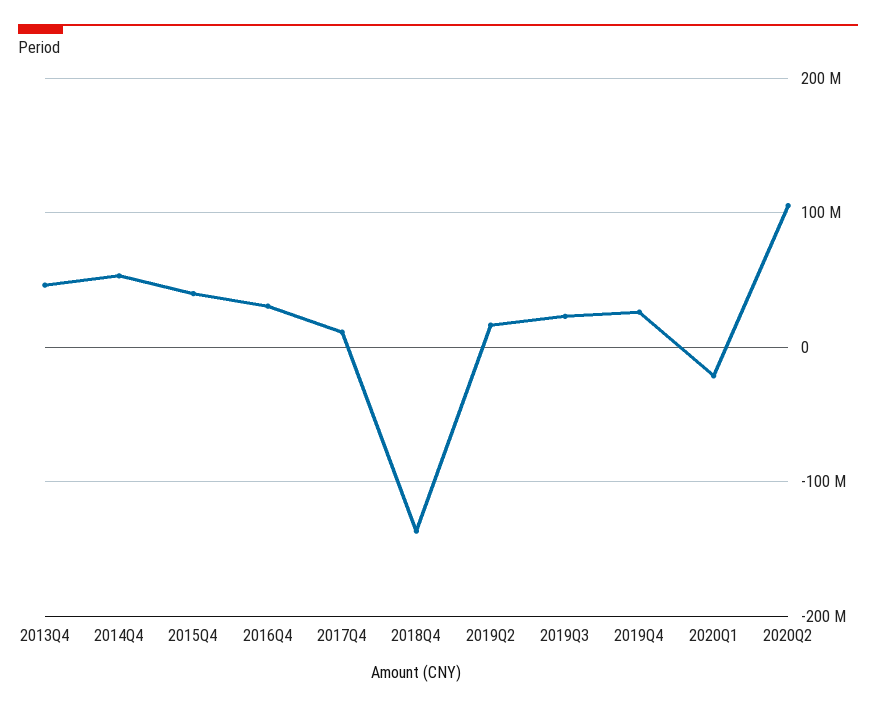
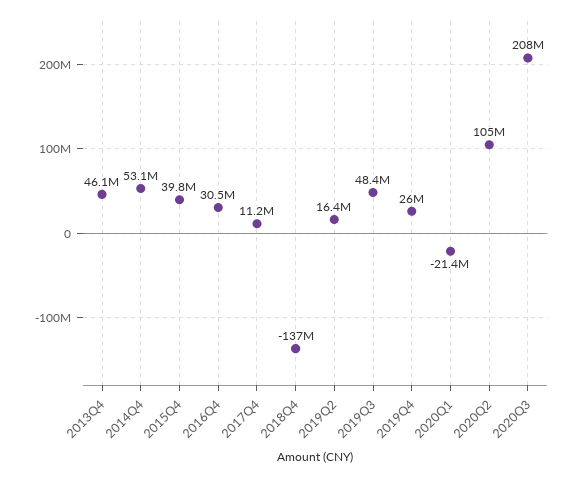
2019Q3: 20000000 -> 48400000
2020Q3: none -> 208000000

